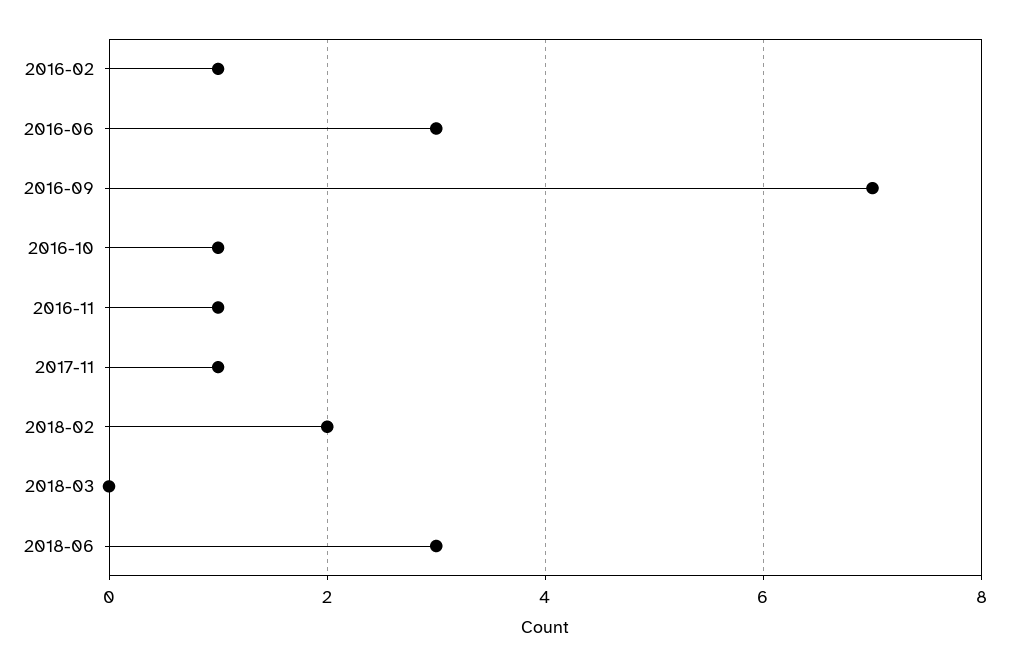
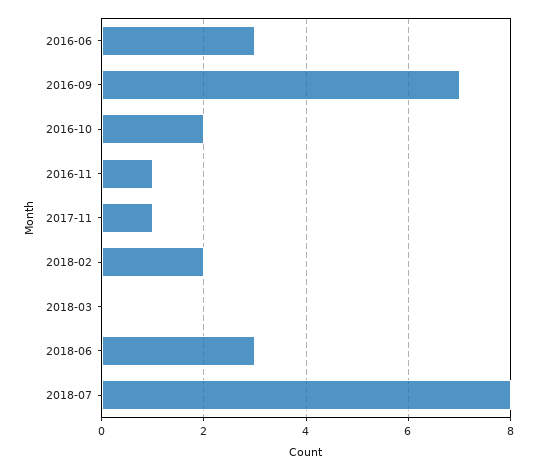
2016-02: 1 -> none
2016-10: 1 -> 2
2018-07: none -> 8

